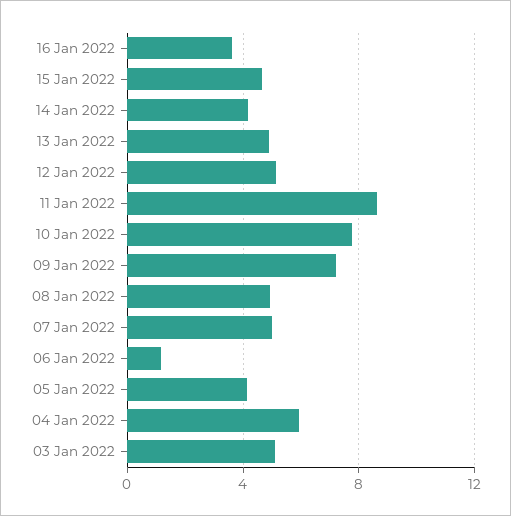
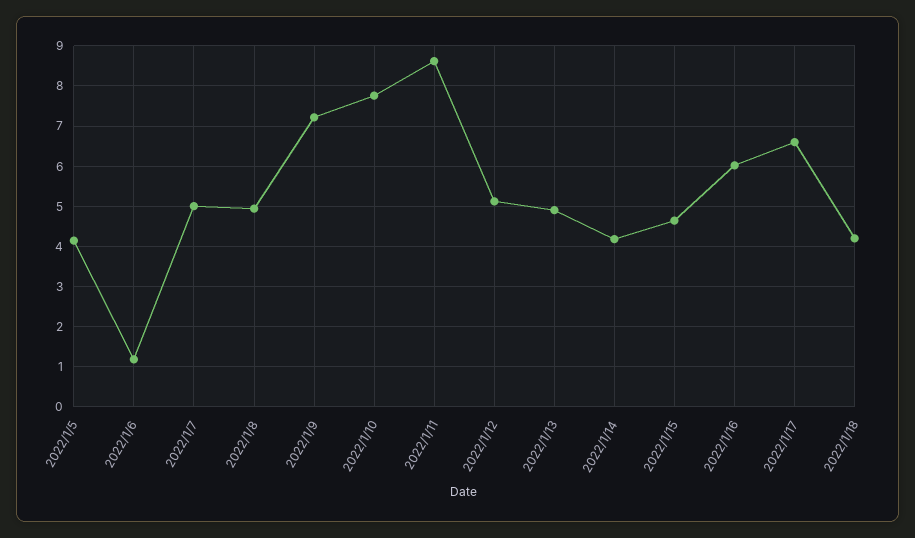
16 Jan 2022: 3.5 -> 6
04 Jan 2022: 6 -> none
03 Jan 2022: 5 -> none
2022/1/17: none -> 6.6
2022/1/18: none -> 4.2

